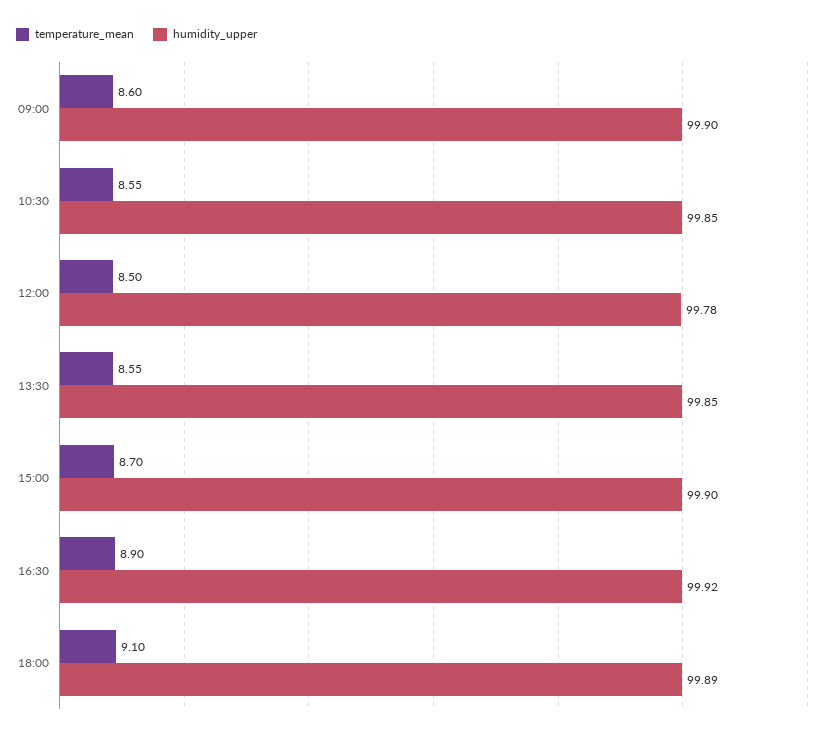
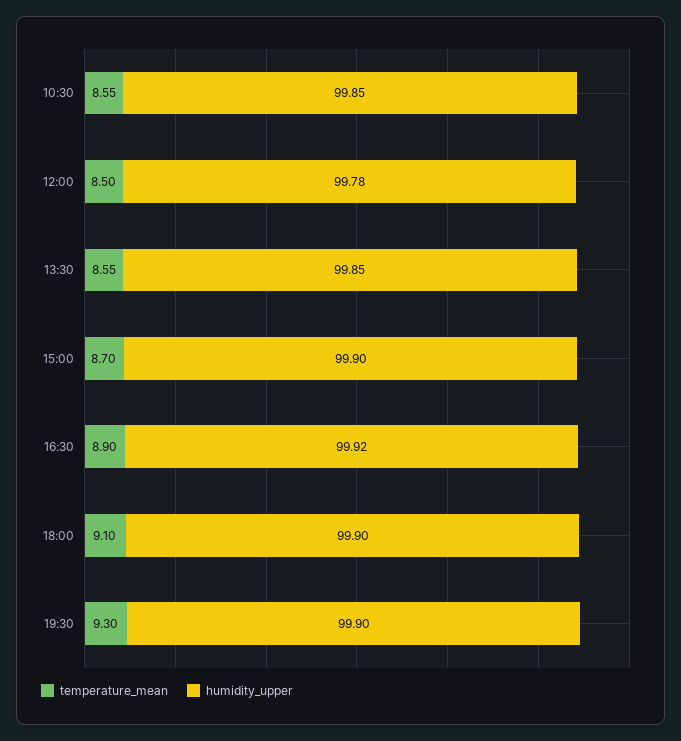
temperature_mean, 09:00: 8.6 -> none
humidity_upper, 09:00: 99.9 -> none
humidity_upper, 18:00: 99.89 -> 99.9
temperature_mean, 19:30: none -> 9.3
humidity_upper, 19:30: none -> 99.9

